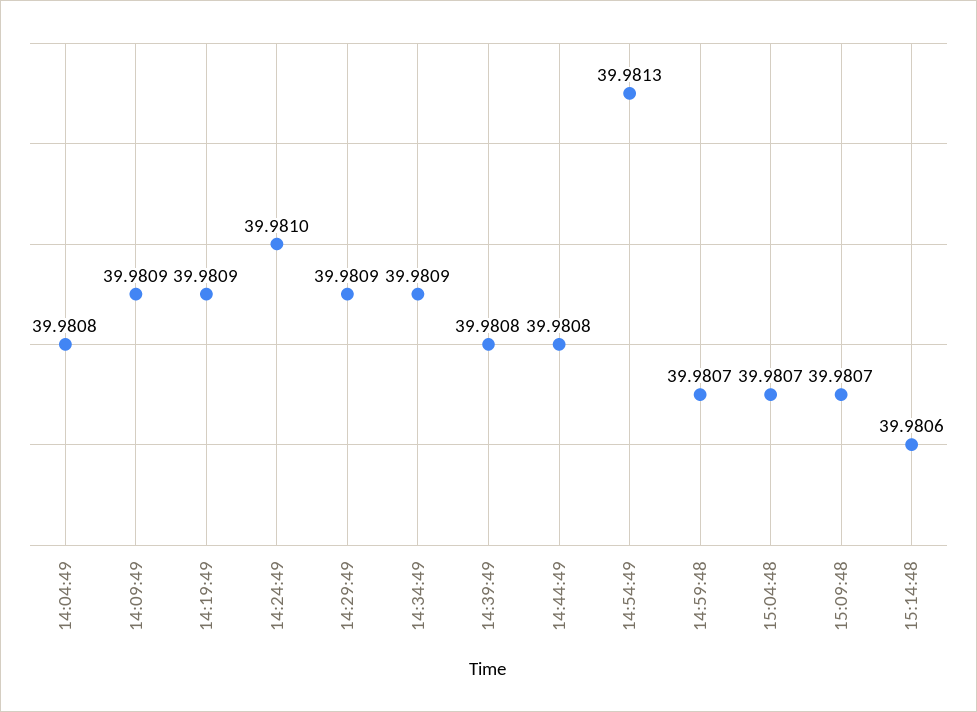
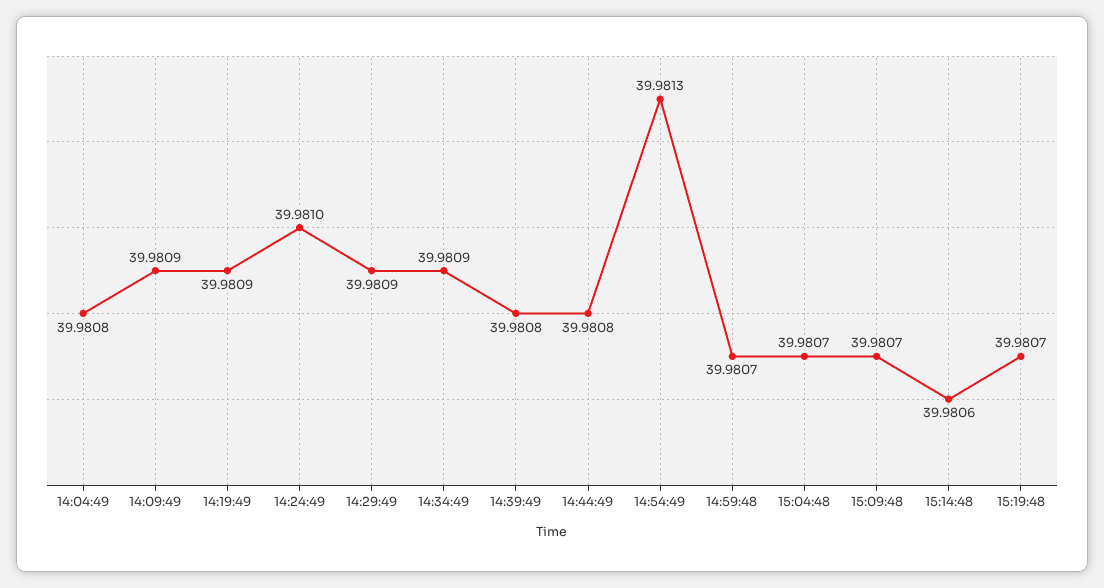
15:19:48: none -> 39.9807

